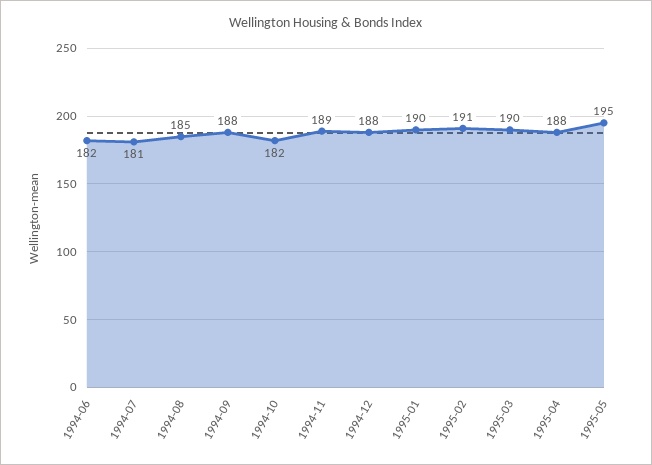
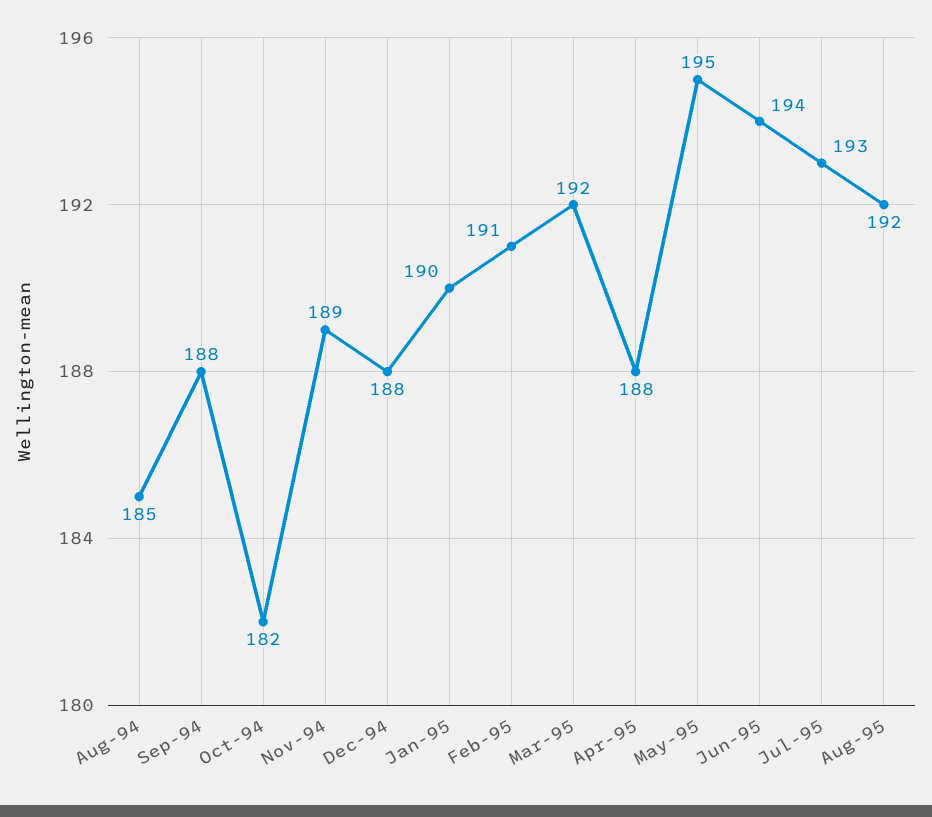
1994-06: 182 -> none
1994-07: 181 -> none
1995-03: 190 -> 192
Jun-95: none -> 194
Jul-95: none -> 193
Aug-95: none -> 192

